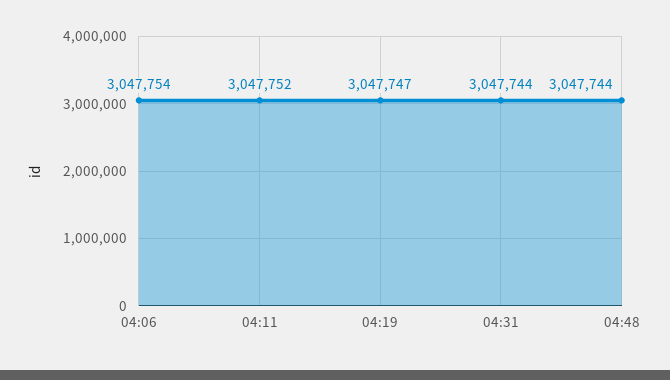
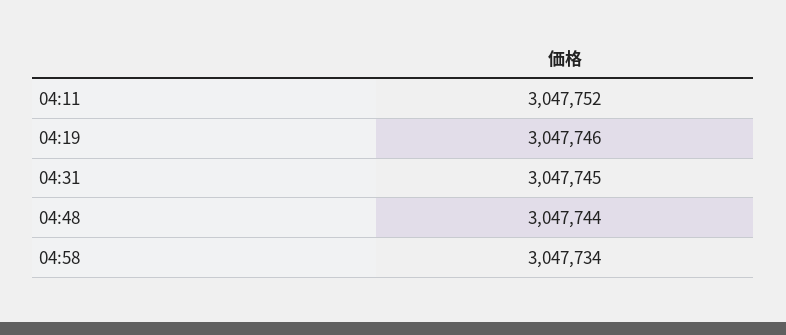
04:06: 3047754 -> none
04:19: 3047747 -> 3047746
04:31: 3047744 -> 3047745
04:58: none -> 3047734

